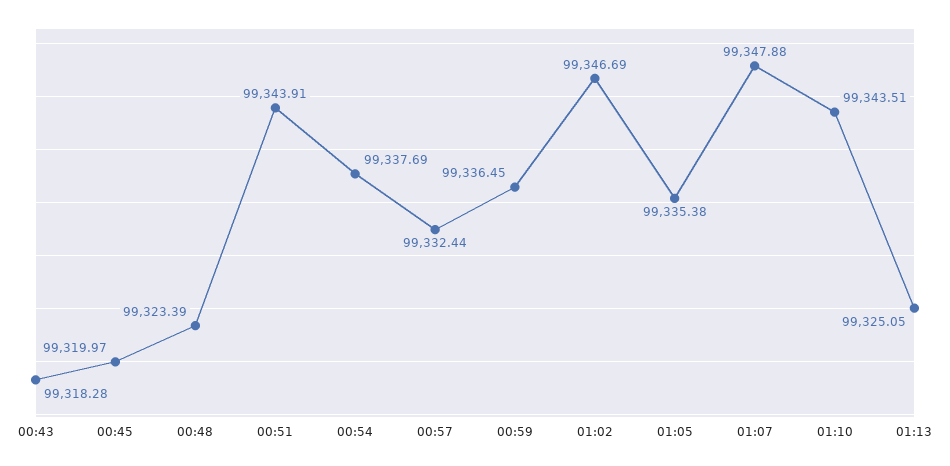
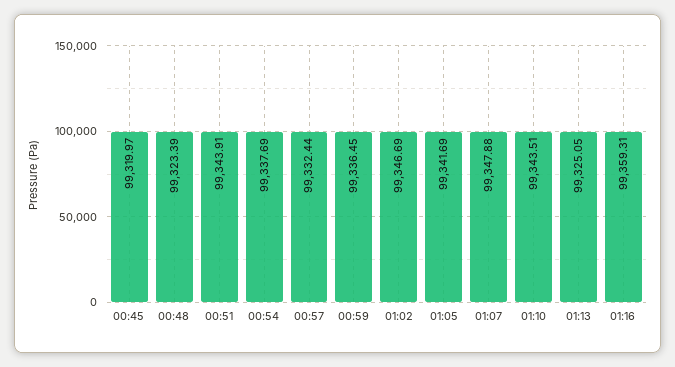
00:43: 99318.28 -> none
01:05: 99335.38 -> 99341.69
01:16: none -> 99359.31

